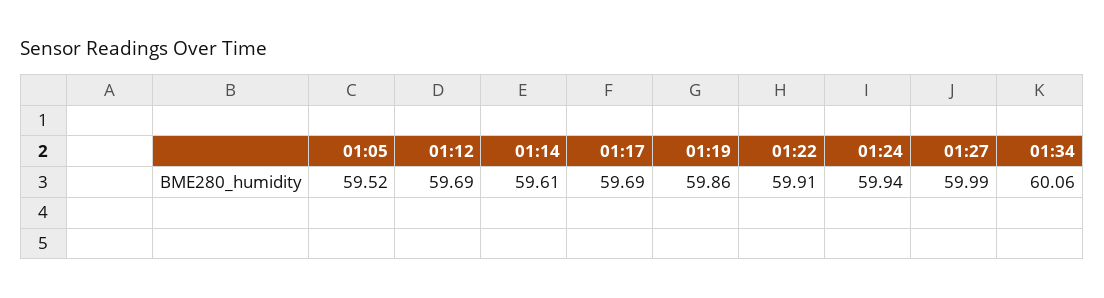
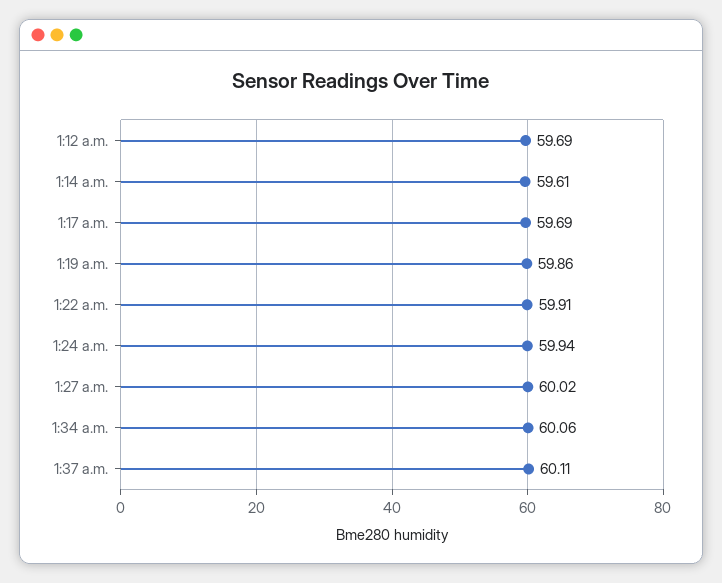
01:05: 59.52 -> none
01:27: 59.99 -> 60.02
1:37 a.m.: none -> 60.11

